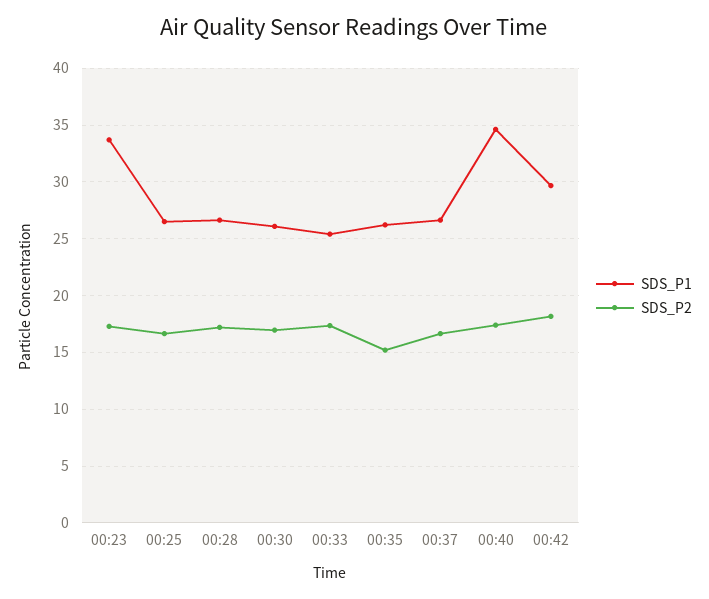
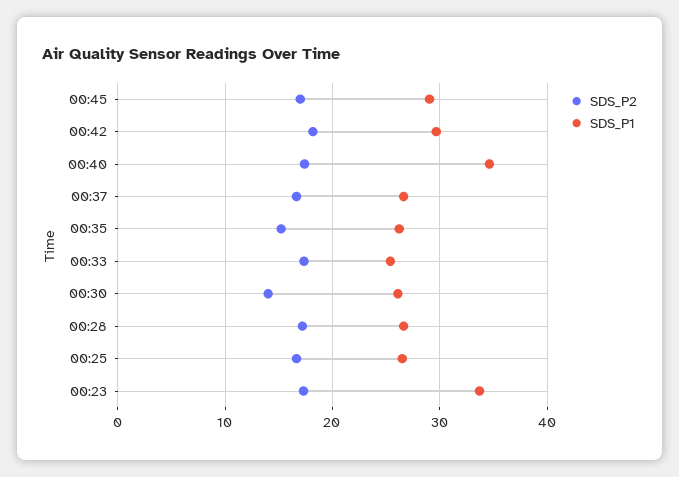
SDS_P2, 00:30: 17 -> 14
SDS_P2, 00:45: none -> 17
SDS_P1, 00:45: none -> 29

